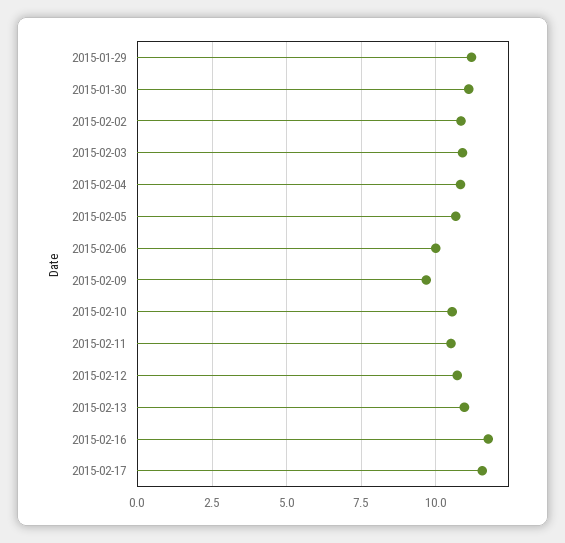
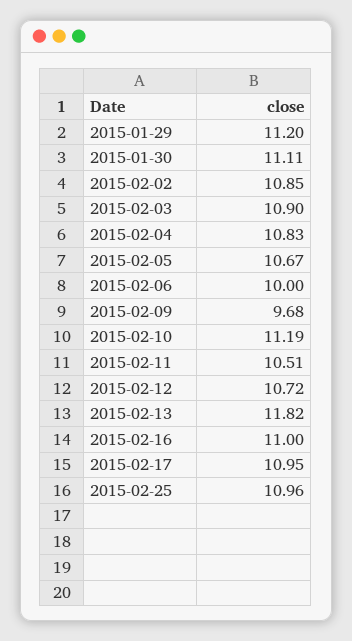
2015-02-10: 10.5 -> 11.19
2015-02-13: 11 -> 11.82
2015-02-16: 11.75 -> 11
2015-02-17: 11.5 -> 10.95
2015-02-25: none -> 10.96

